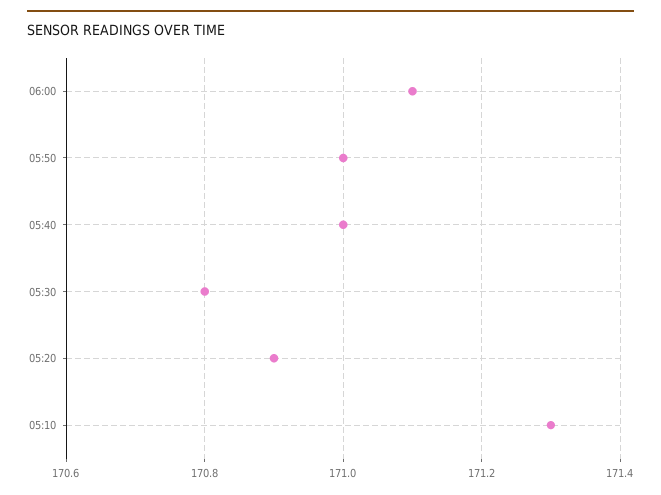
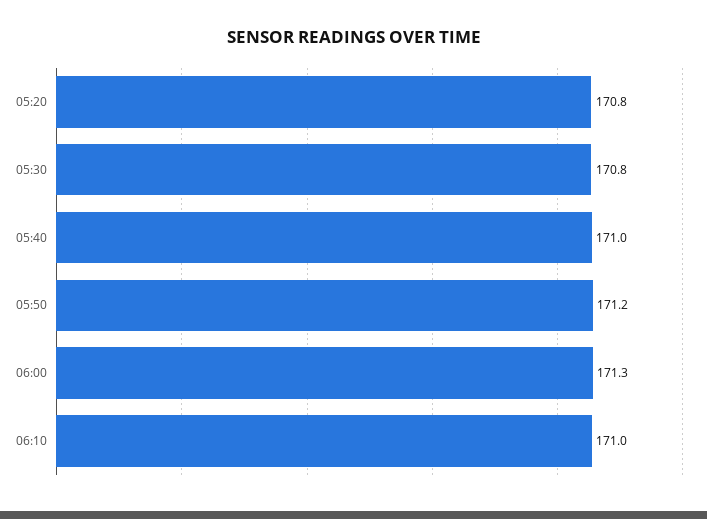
06:00: 171.1 -> 171.3
05:50: 171 -> 171.2
05:20: 170.9 -> 170.8
05:10: 171.3 -> none
06:10: none -> 171

